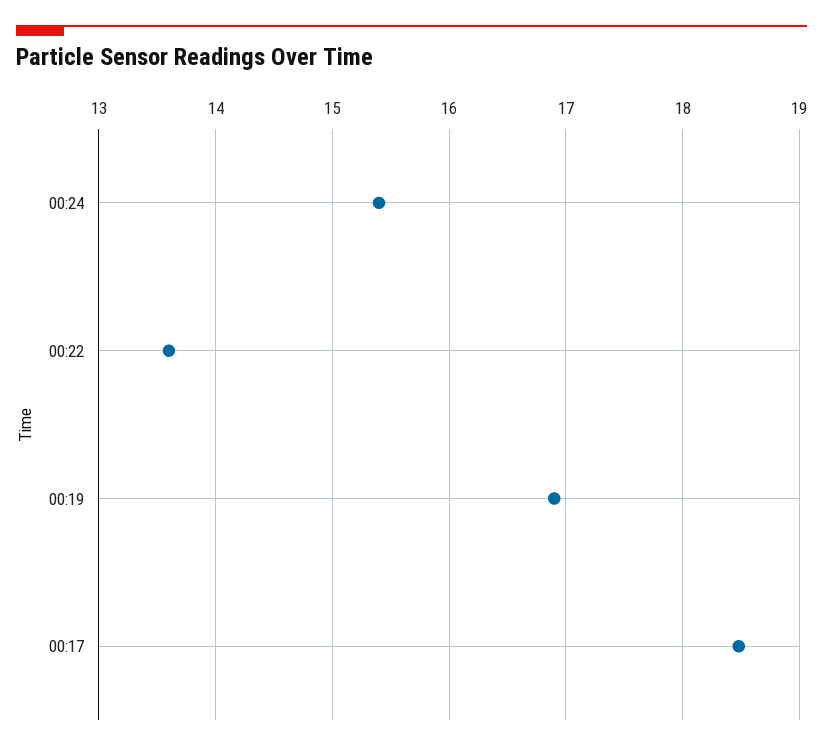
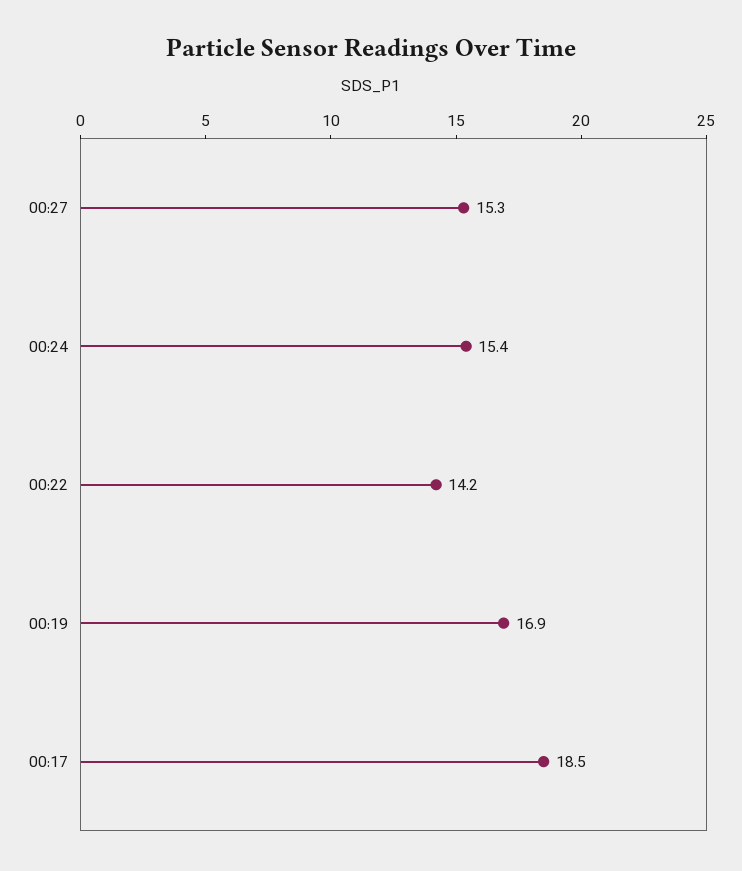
00:22: 13.6 -> 14.2
00:27: none -> 15.3

